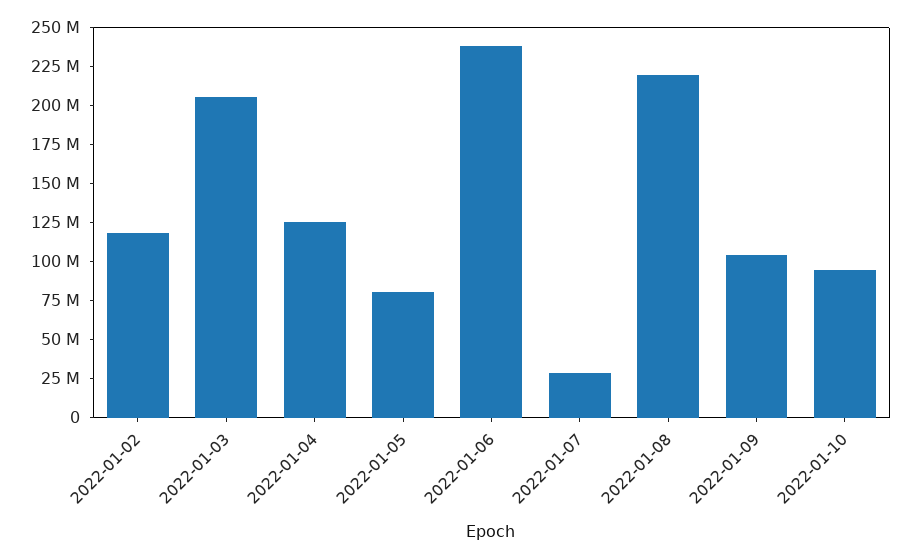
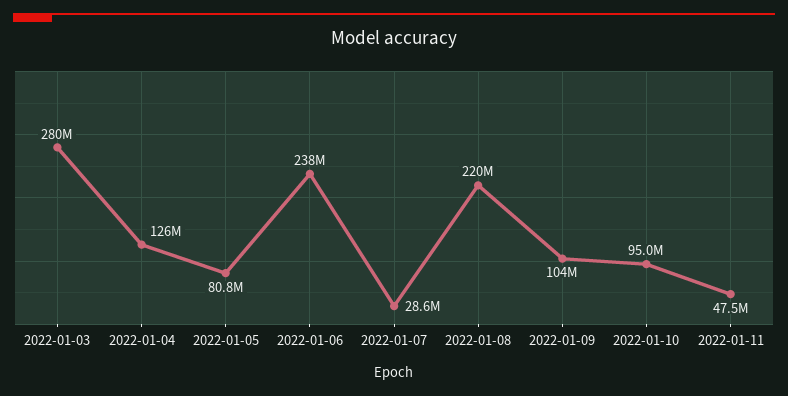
2022-01-02: 125000000 -> none
2022-01-03: 200000000 -> 280000000
2022-01-11: none -> 47500000

